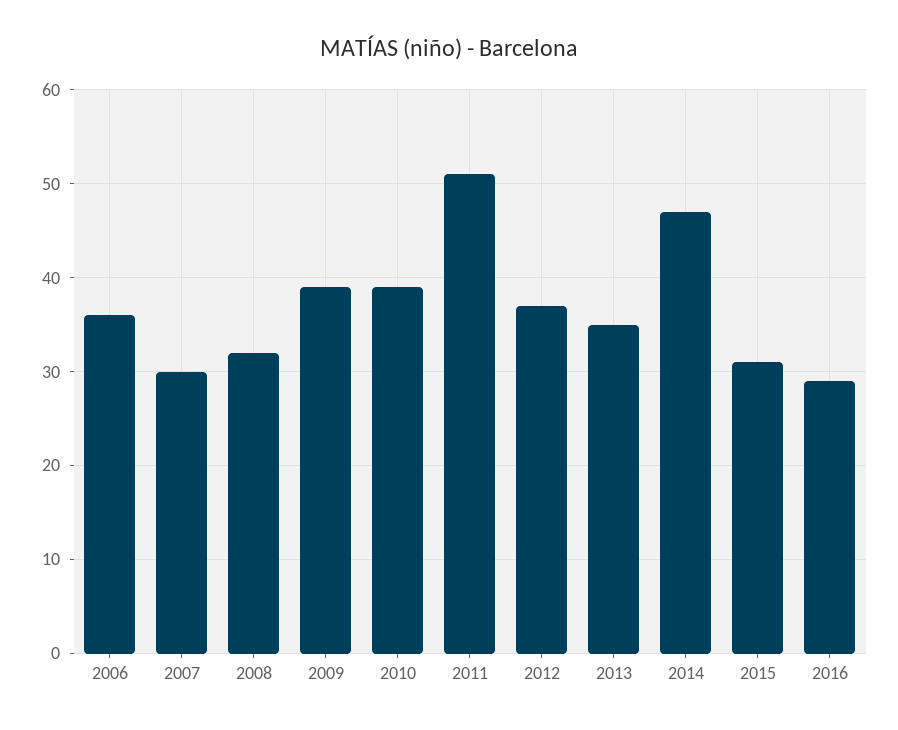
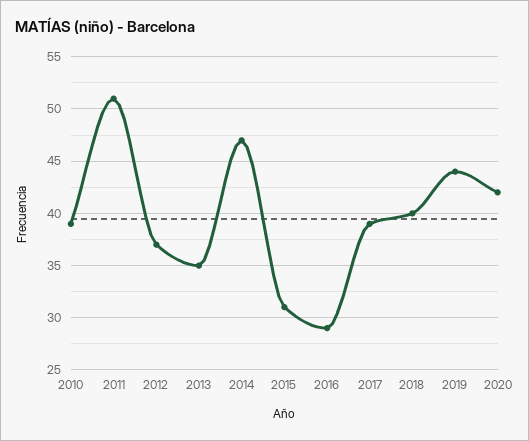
2006: 36 -> none
2007: 30 -> none
2008: 32 -> none
2009: 39 -> none
2017: none -> 39
2018: none -> 40
2019: none -> 44
2020: none -> 42

